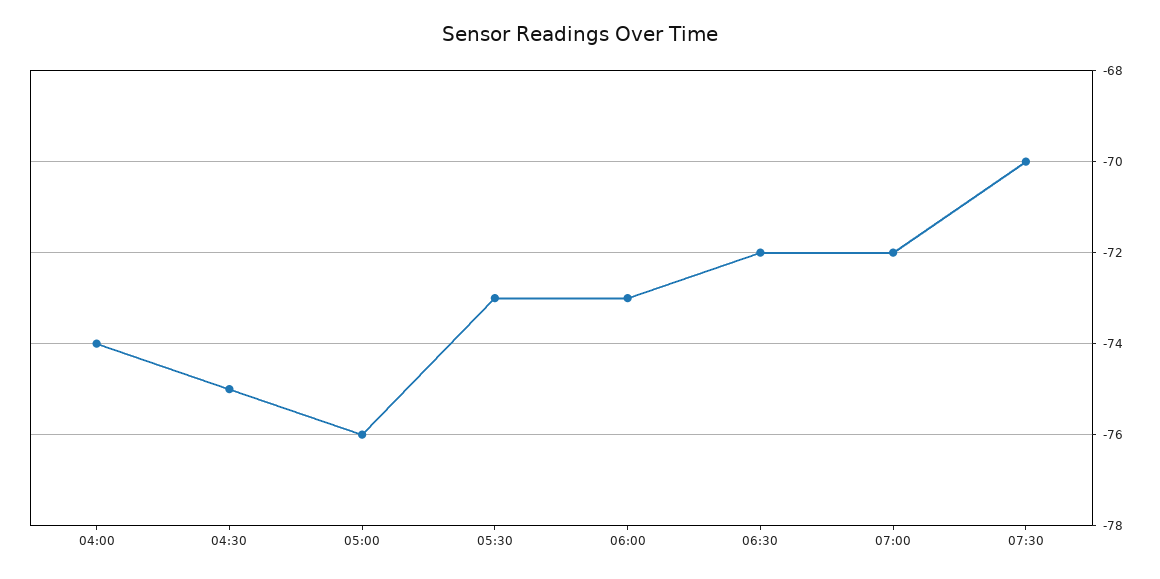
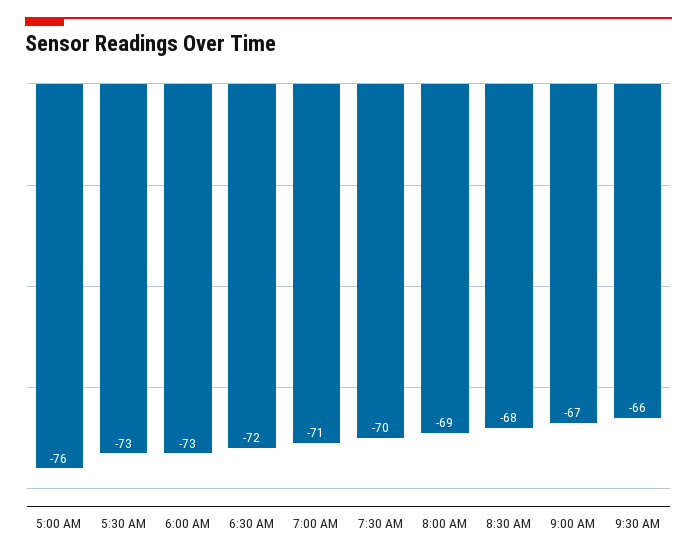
04:00: -74 -> none
04:30: -75 -> none
07:00: -72 -> -71
8:00 AM: none -> -69
8:30 AM: none -> -68
9:00 AM: none -> -67
9:30 AM: none -> -66

